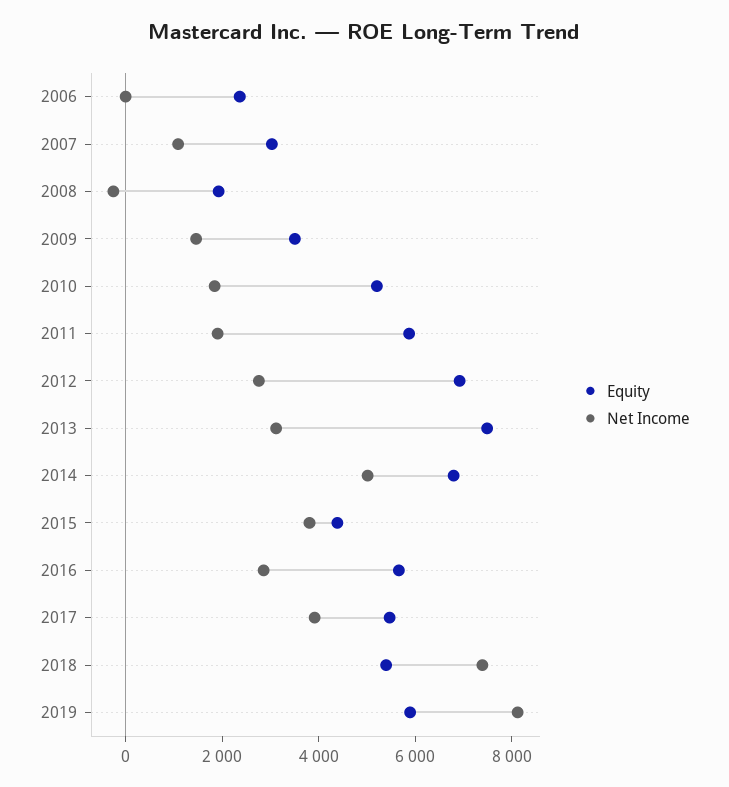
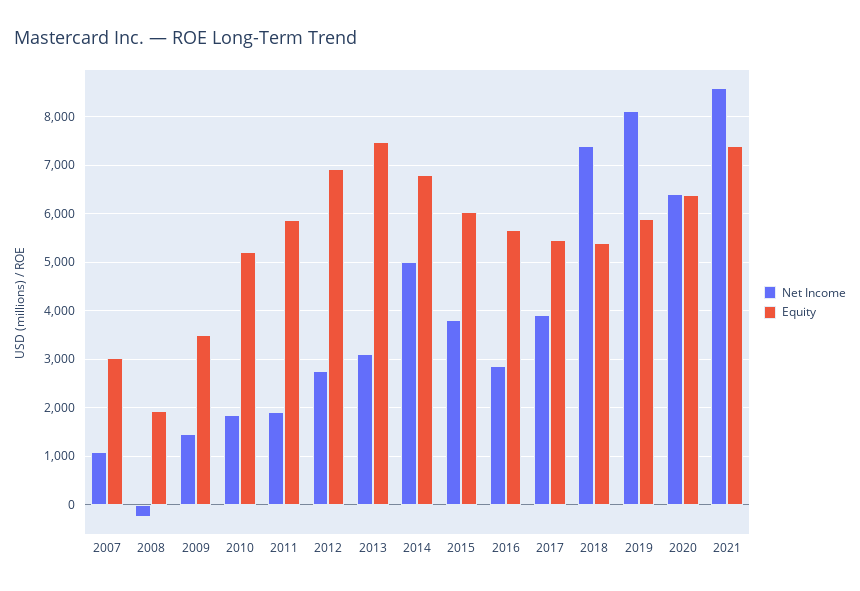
Equity, 2006: 2500 -> none
Net Income, 2006: 0 -> none
Equity, 2015: 4500 -> 6000
Net Income, 2020: none -> 6400
Equity, 2020: none -> 6400
Net Income, 2021: none -> 8600
Equity, 2021: none -> 7400

